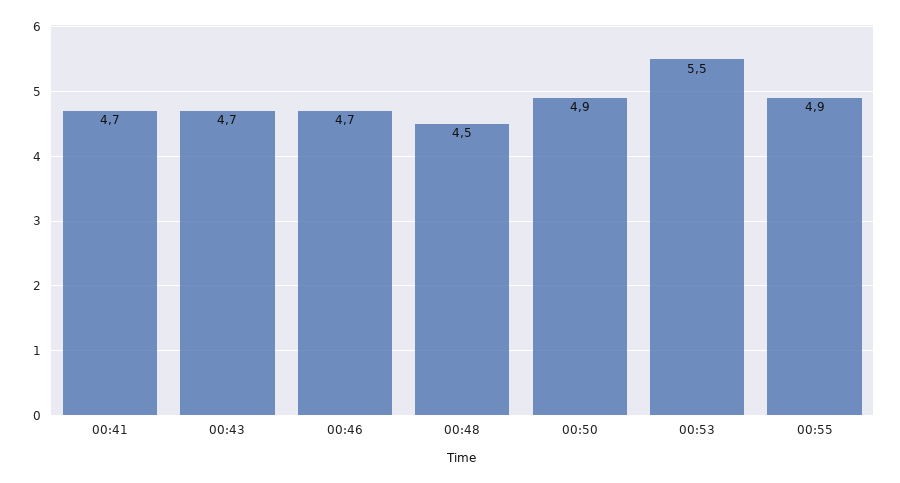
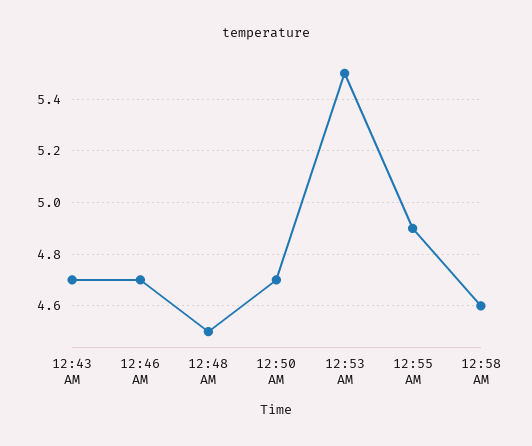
00:41: 4.7 -> none
00:50: 4.9 -> 4.7
12:58 AM: none -> 4.6

